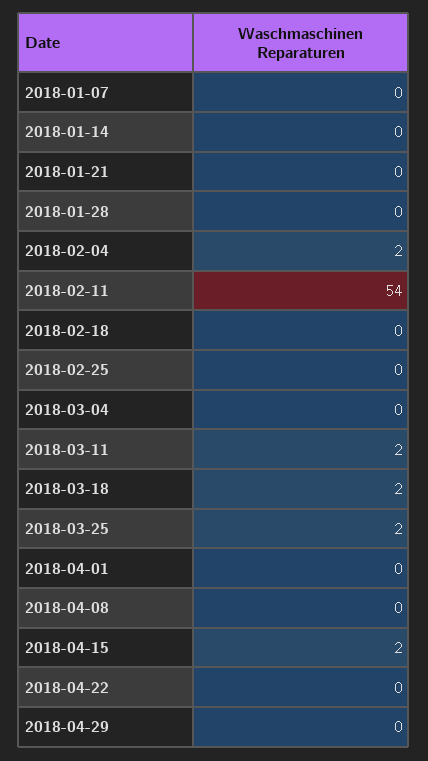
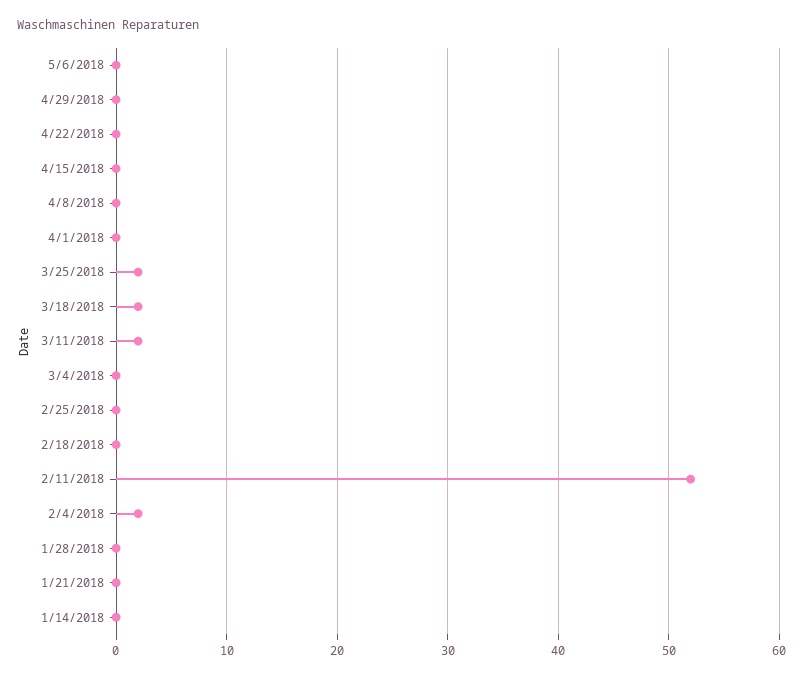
2018-01-07: 0 -> none
2018-02-11: 54 -> 52
2018-04-15: 2 -> 0
5/6/2018: none -> 0

